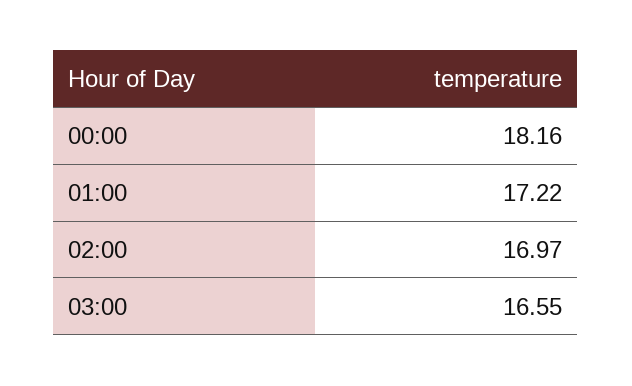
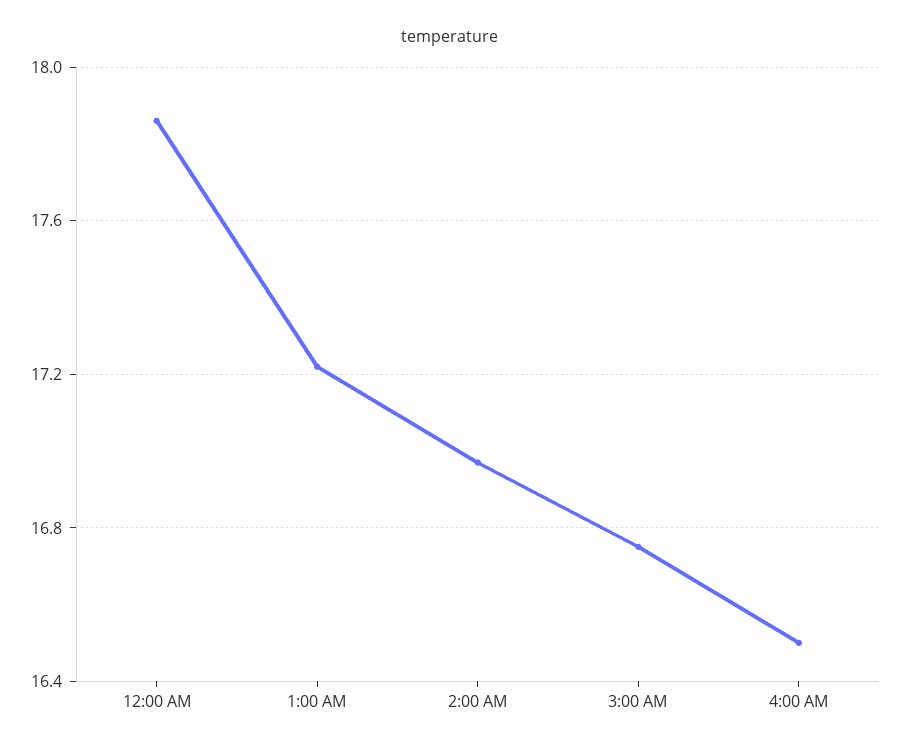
00:00: 18.16 -> 17.85
03:00: 16.55 -> 16.75
4:00 AM: none -> 16.5

